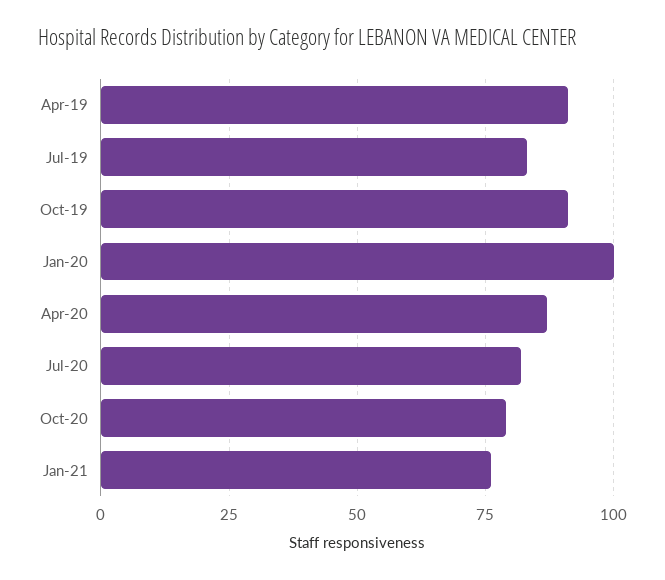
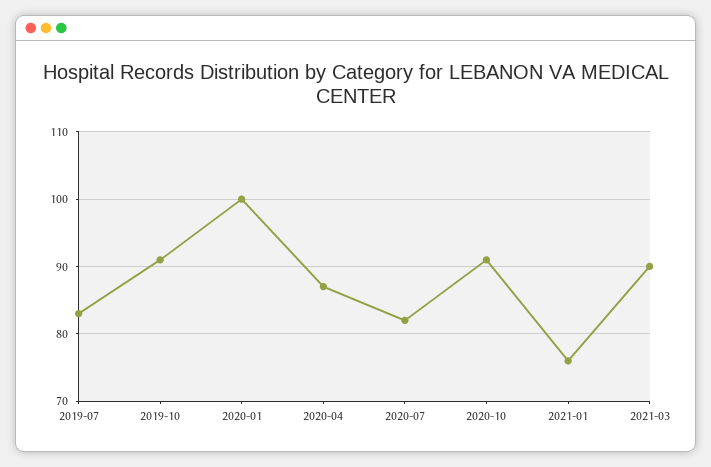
Apr-19: 90 -> none
Oct-20: 80 -> 91
2021-03: none -> 90

